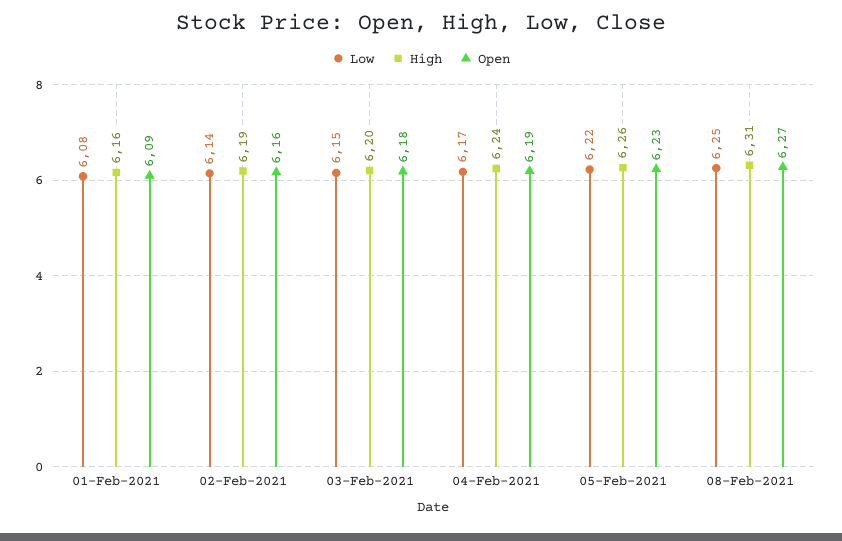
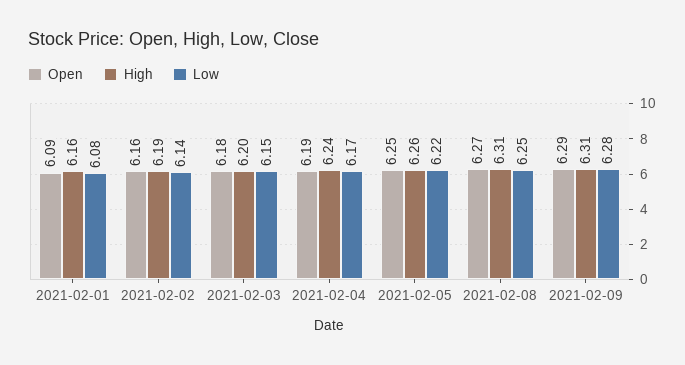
Open, 05-Feb-2021: 6.23 -> 6.25
Open, 2021-02-09: none -> 6.29
High, 2021-02-09: none -> 6.31
Low, 2021-02-09: none -> 6.28

